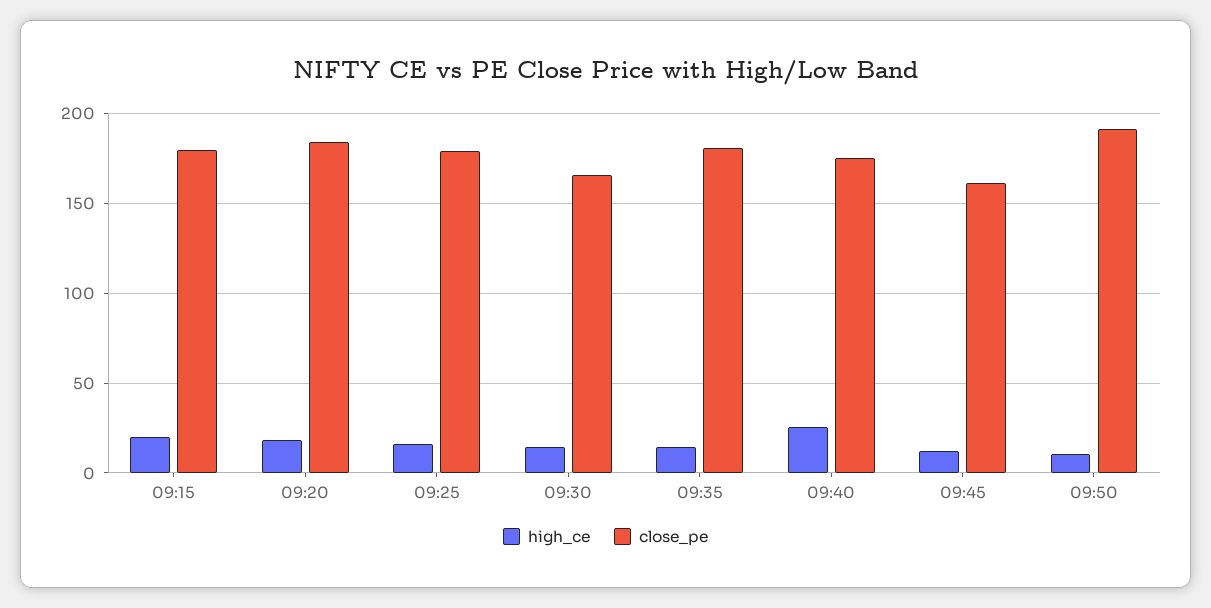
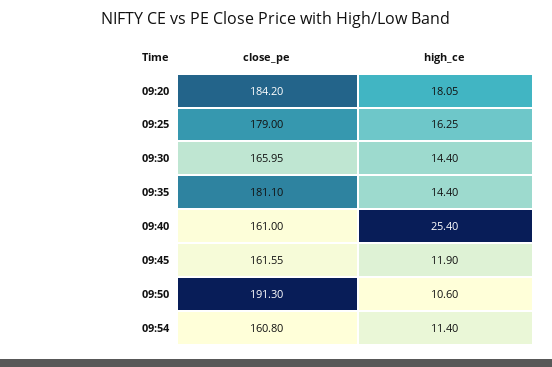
high_ce, 09:15: 20 -> none
close_pe, 09:15: 180 -> none
close_pe, 09:40: 175 -> 161
close_pe, 09:54: none -> 160.8
high_ce, 09:54: none -> 11.4

